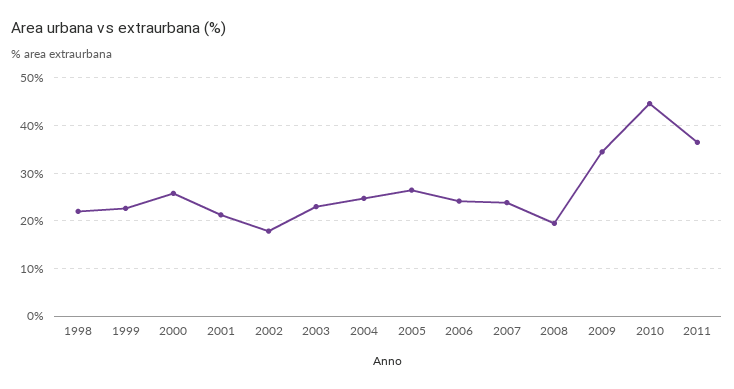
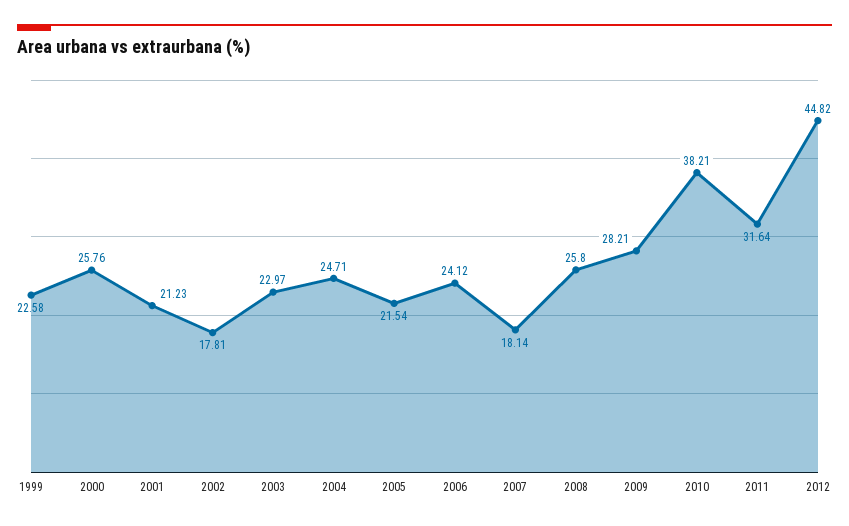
1998: 22 -> none
2005: 26 -> 21.54
2007: 24 -> 18.14
2008: 20 -> 25.8
2009: 34 -> 28.21
2010: 44 -> 38.21
2011: 36 -> 31.64
2012: none -> 44.82

